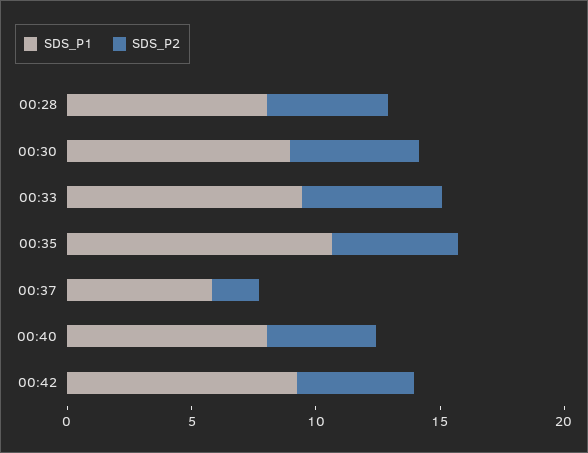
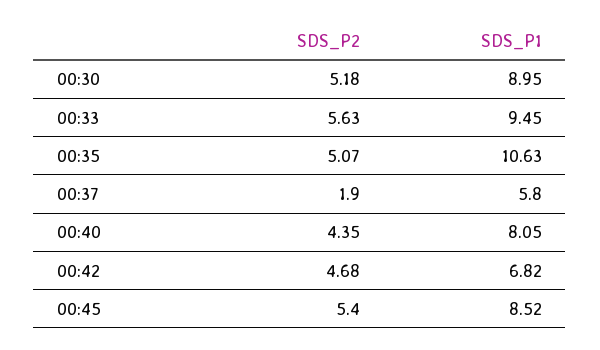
SDS_P1, 00:28: 8 -> none
SDS_P2, 00:28: 5 -> none
SDS_P1, 00:42: 9 -> 6.82
SDS_P2, 00:45: none -> 5.4
SDS_P1, 00:45: none -> 8.52

